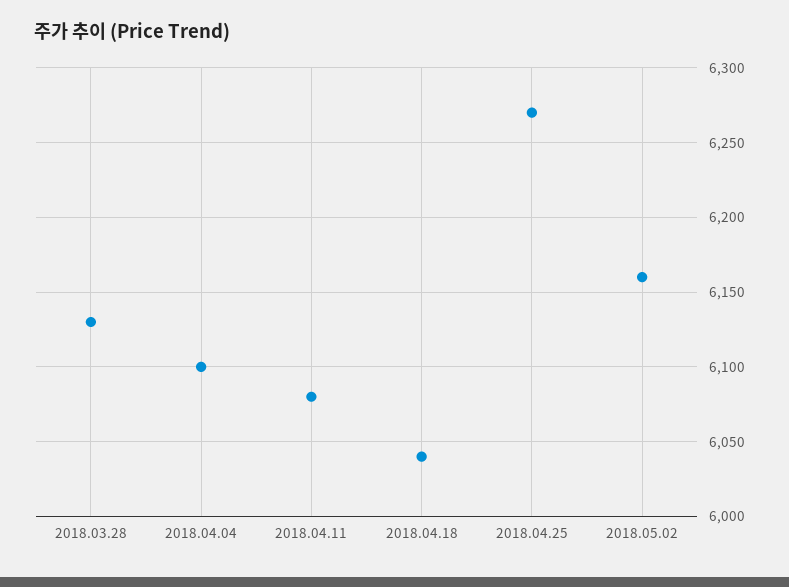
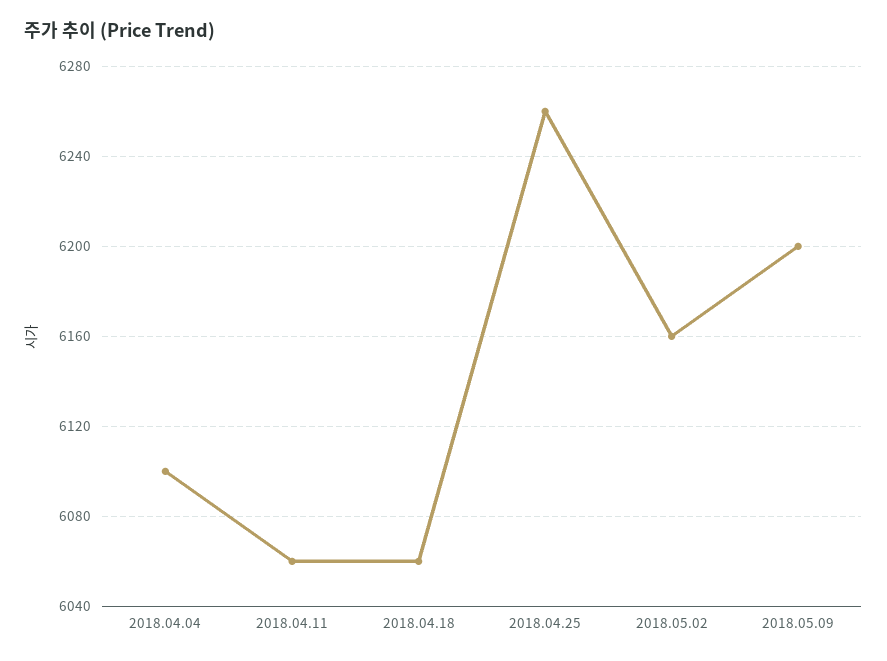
2018.03.28: 6130 -> none
2018.04.11: 6080 -> 6060
2018.04.18: 6040 -> 6060
2018.04.25: 6270 -> 6260
2018.05.09: none -> 6200

